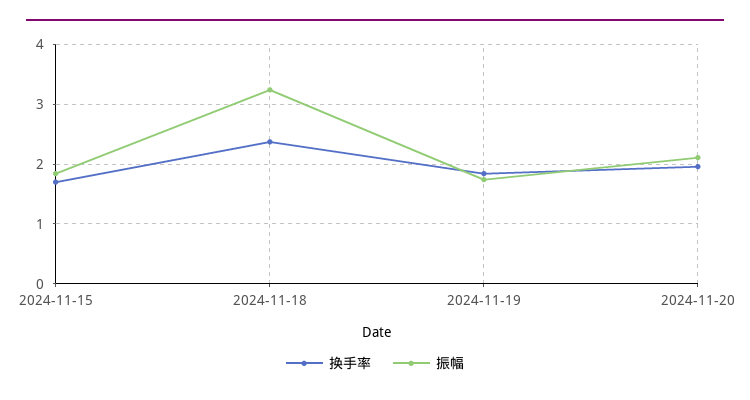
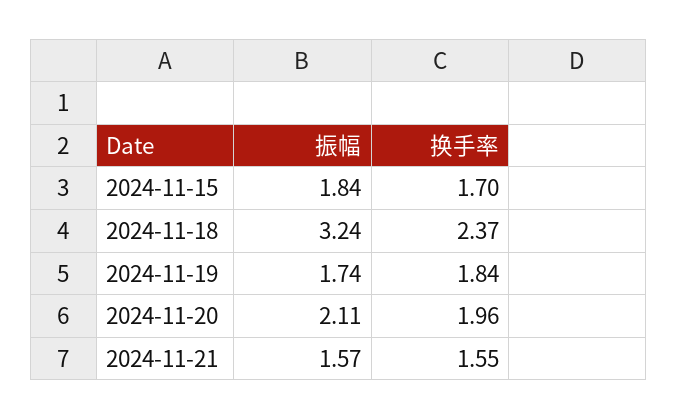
振幅, 2024-11-21: none -> 1.57
换手率, 2024-11-21: none -> 1.55

